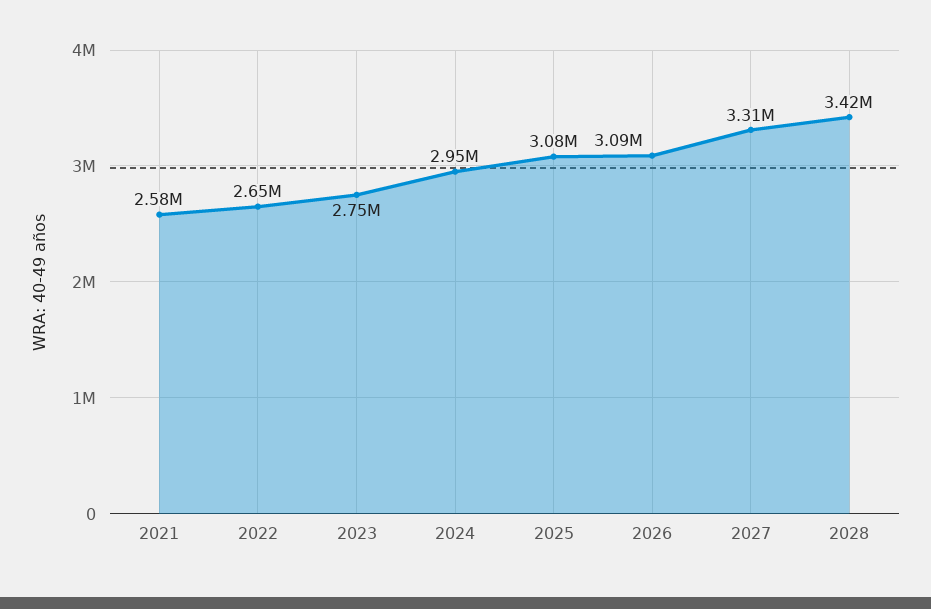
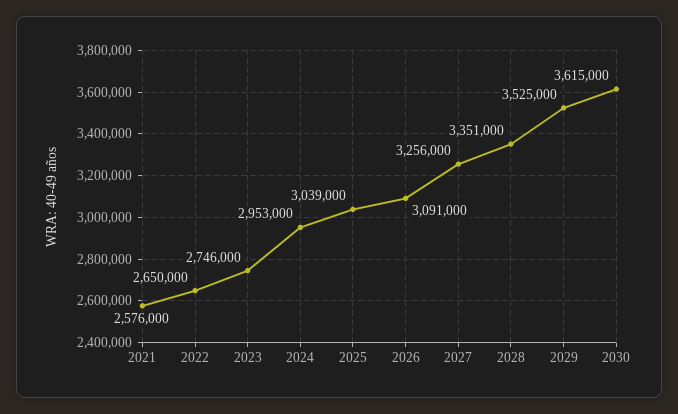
2025: 3080000 -> 3039000
2027: 3310000 -> 3256000
2028: 3420000 -> 3351000
2029: none -> 3525000
2030: none -> 3615000

